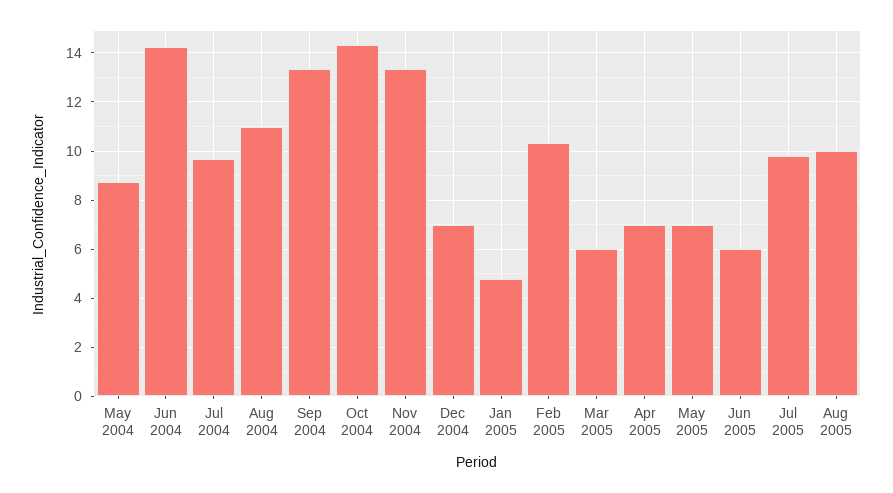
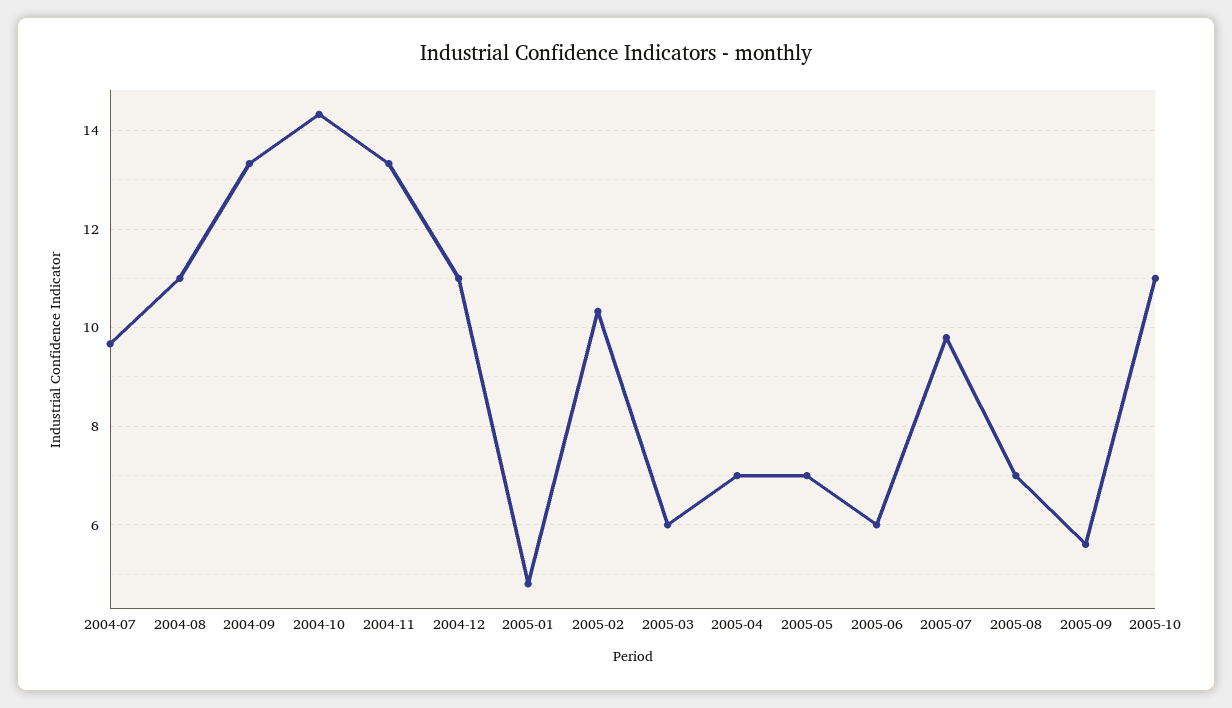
May 2004: 8.75 -> none
Jun 2004: 14.25 -> none
Dec 2004: 7 -> 11
Aug 2005: 10 -> 7
2005-09: none -> 5.6
2005-10: none -> 11

